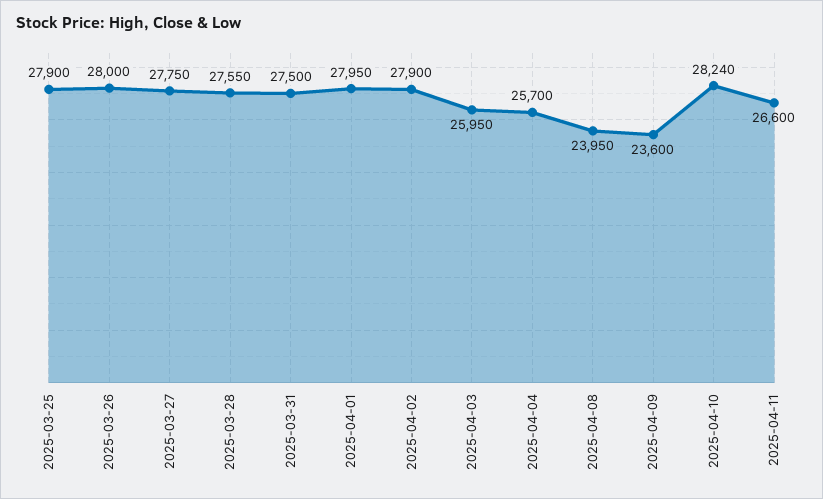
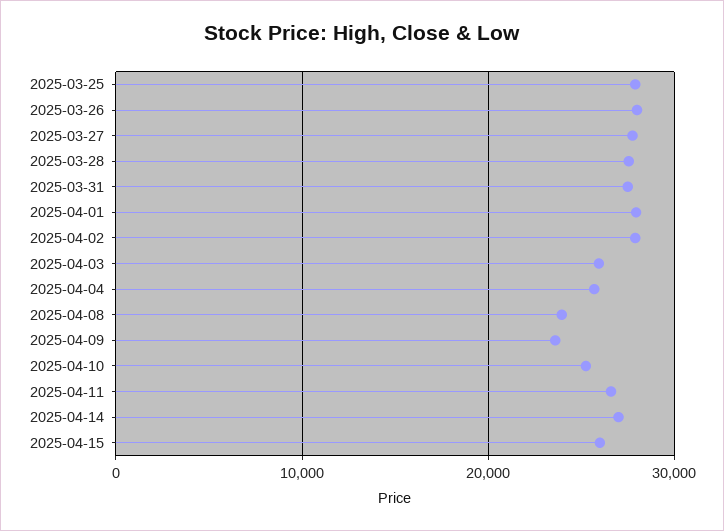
2025-04-10: 28240 -> 25000
2025-04-14: none -> 27000
2025-04-15: none -> 26000

